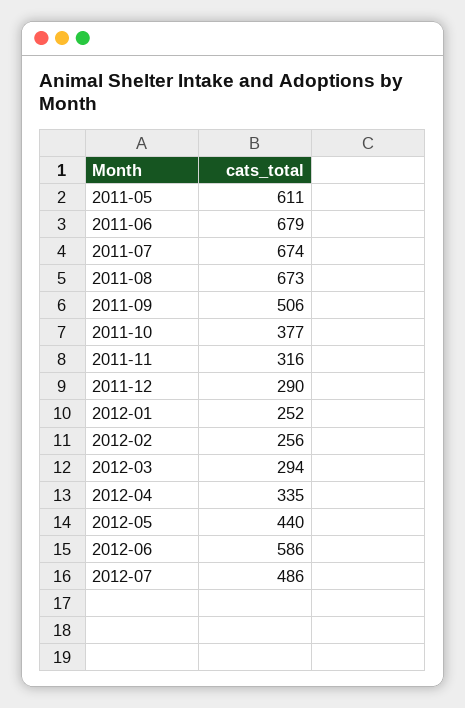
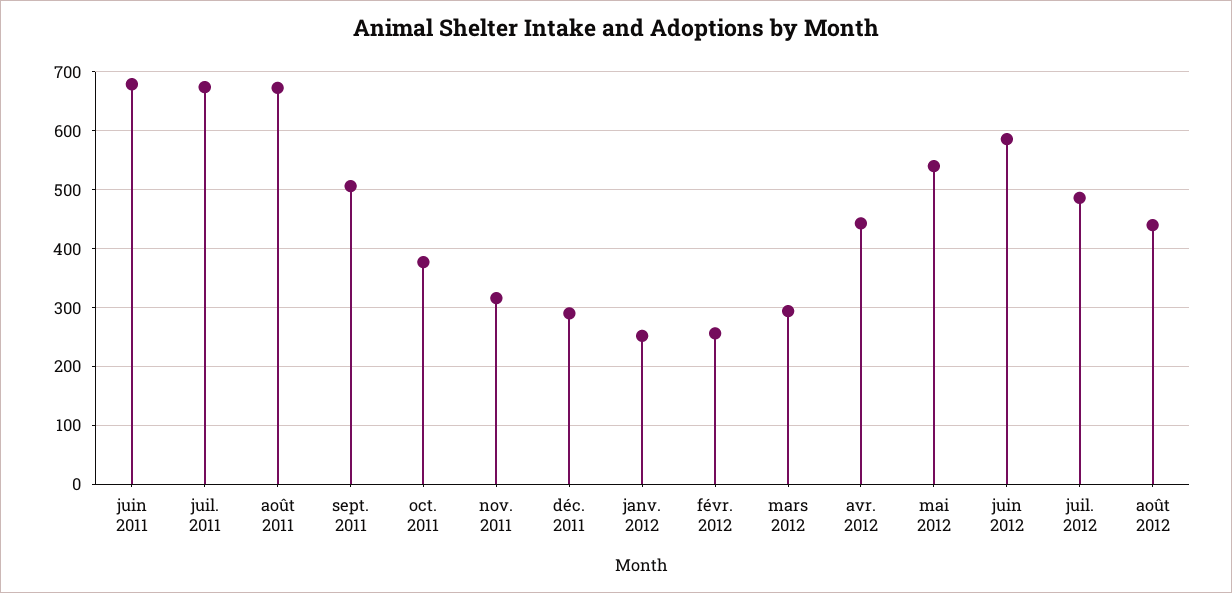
2011-05: 611 -> none
2012-04: 335 -> 440
2012-05: 440 -> 540
août 2012: none -> 440

